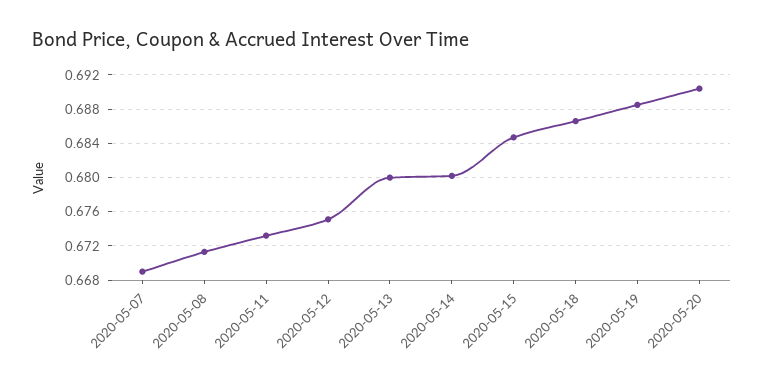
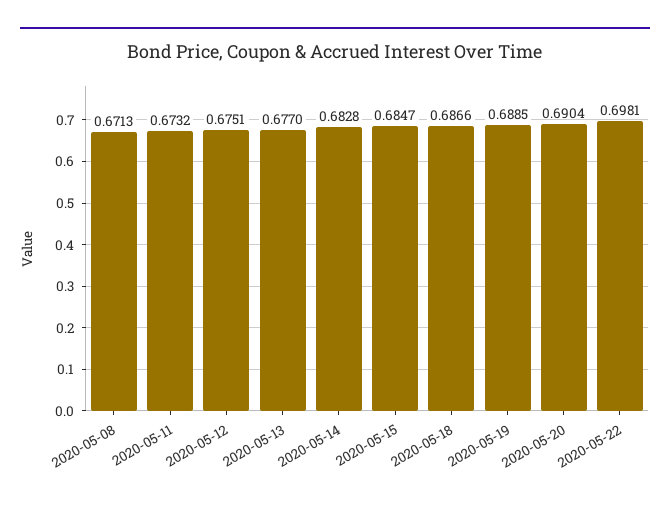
2020-05-07: 0.669 -> none
2020-05-13: 0.68 -> 0.677
2020-05-14: 0.68 -> 0.6828
2020-05-22: none -> 0.6981

